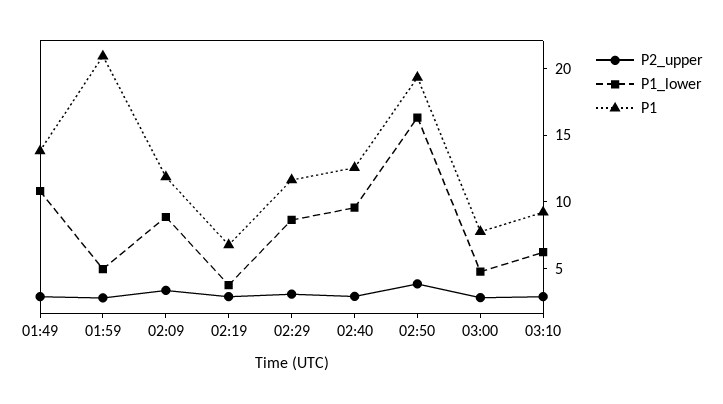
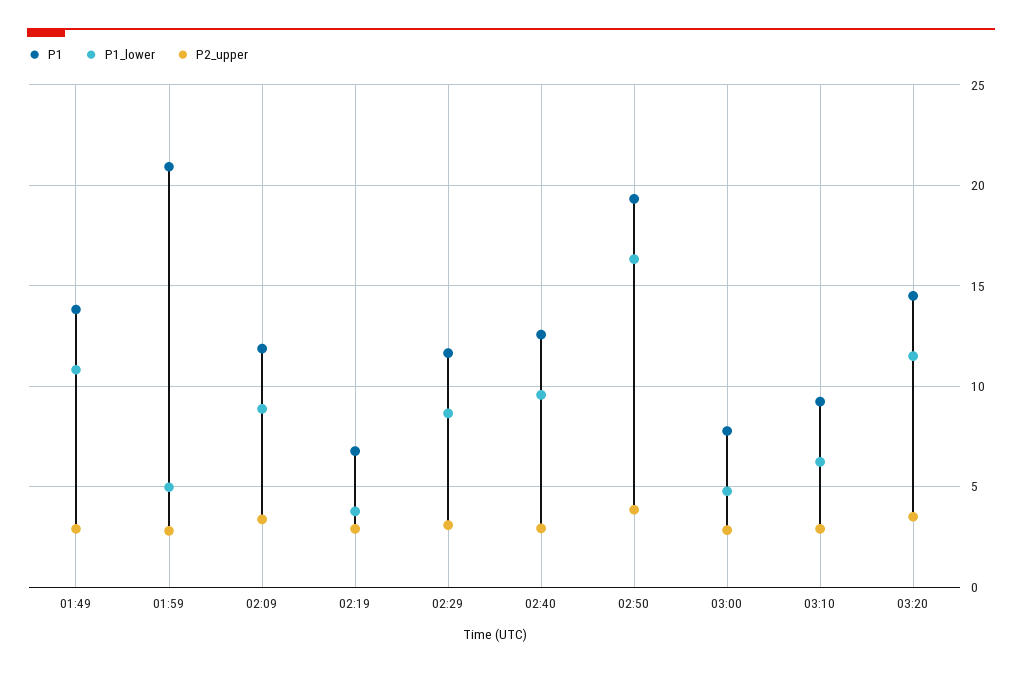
P1, 03:20: none -> 14.5
P1_lower, 03:20: none -> 11.5
P2_upper, 03:20: none -> 3.5

